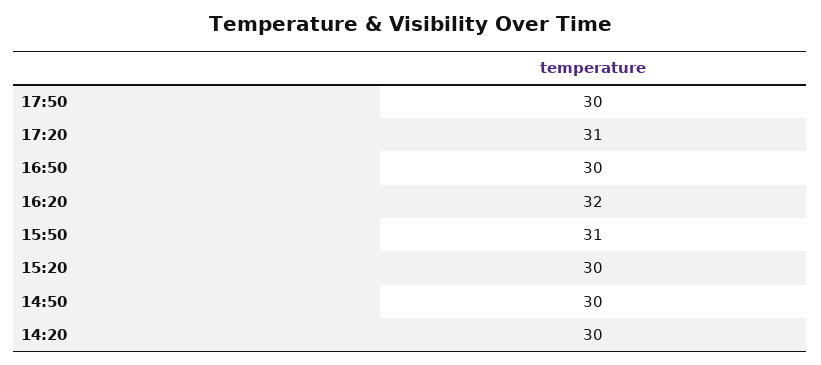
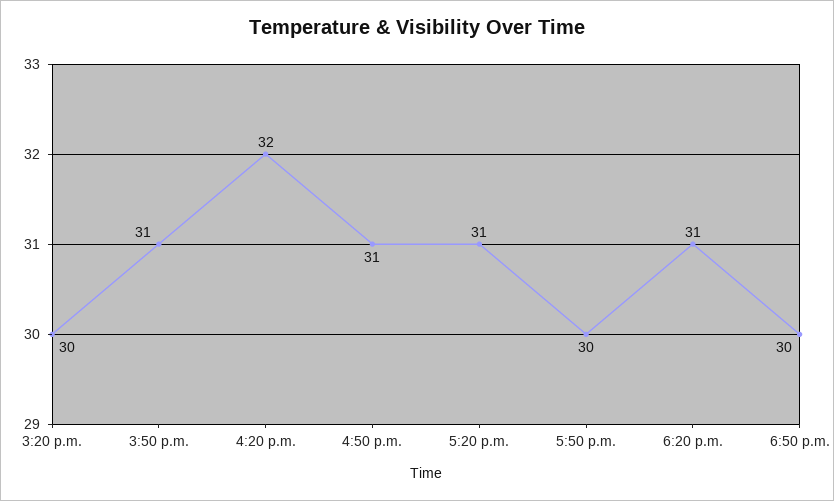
16:50: 30 -> 31
14:50: 30 -> none
14:20: 30 -> none
6:20 p.m.: none -> 31
6:50 p.m.: none -> 30

